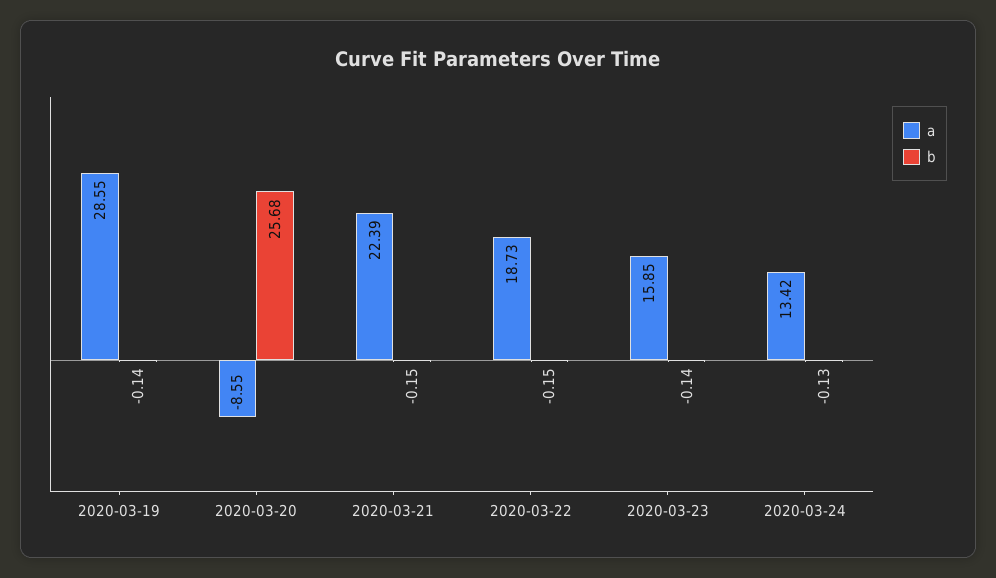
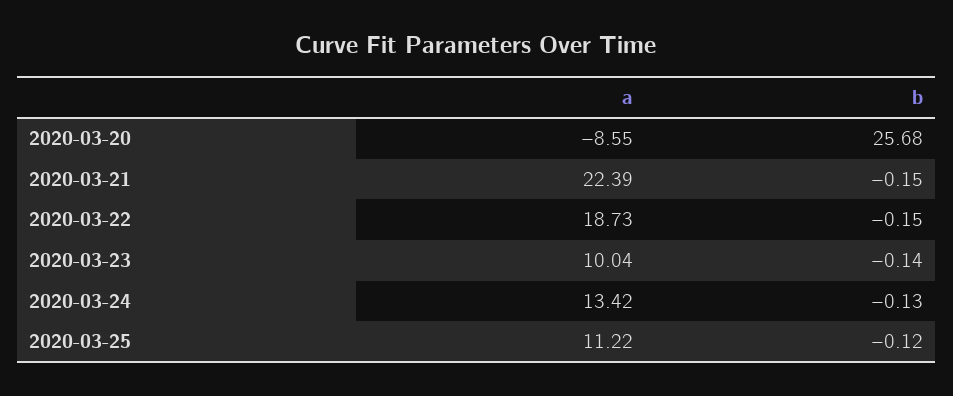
a, 2020-03-19: 28.55 -> none
b, 2020-03-19: -0.14 -> none
a, 2020-03-23: 15.85 -> 10.04
a, 2020-03-25: none -> 11.22
b, 2020-03-25: none -> -0.12

